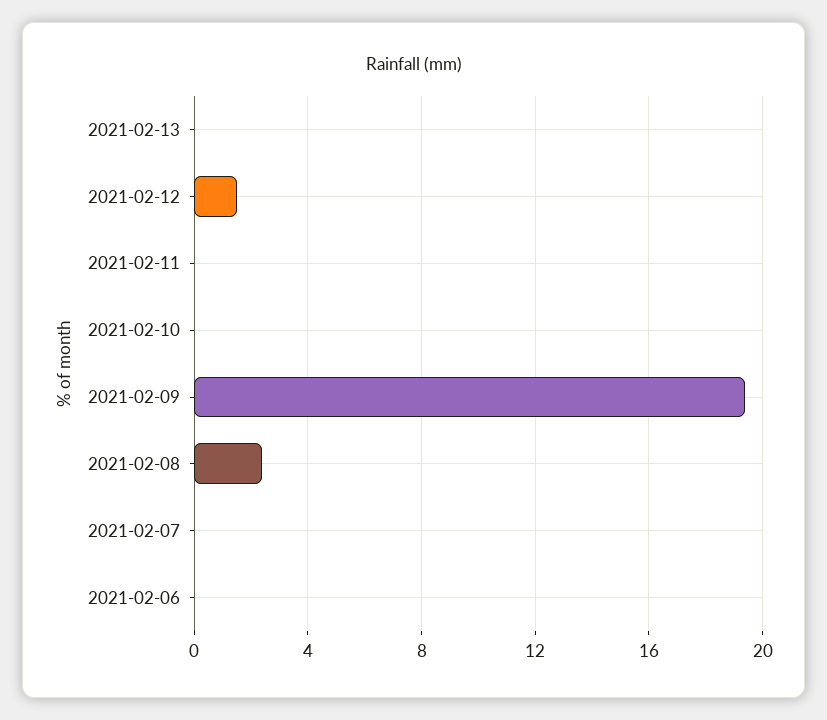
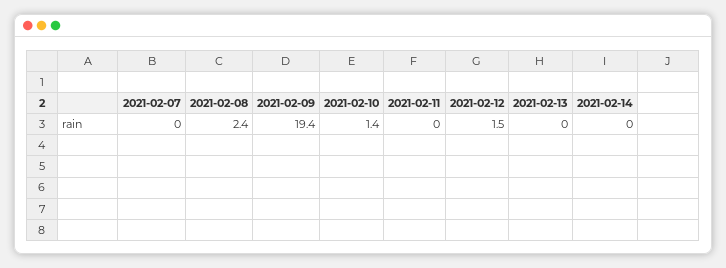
2021-02-10: 0 -> 1.4
2021-02-06: 0 -> none
2021-02-14: none -> 0

